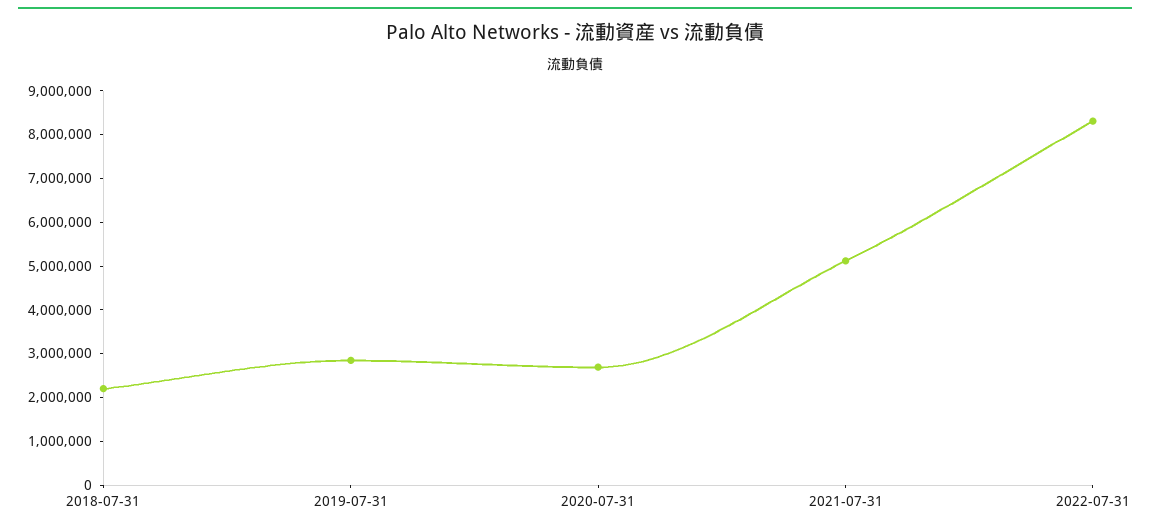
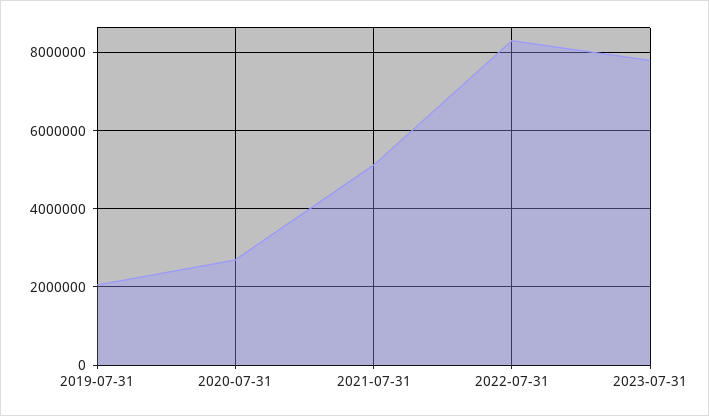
2018-07-31: 2200000 -> none
2019-07-31: 2800000 -> 2000000
2023-07-31: none -> 7800000

